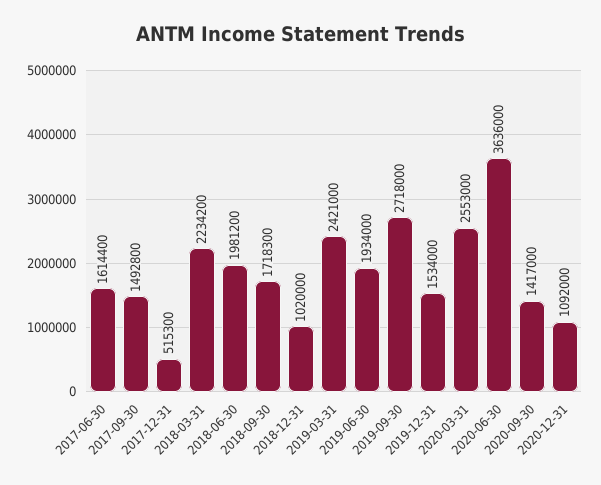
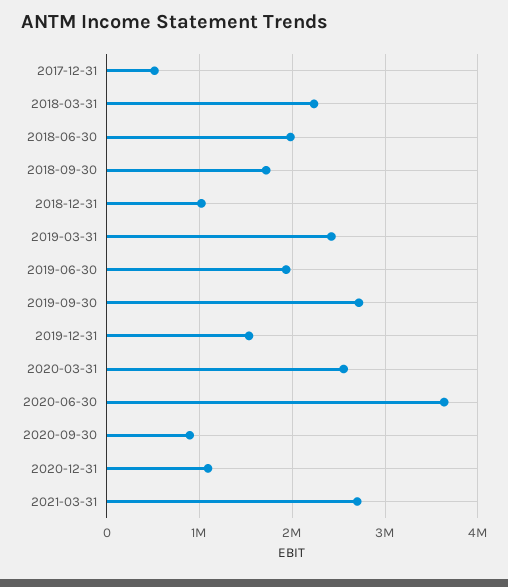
2017-06-30: 1614400 -> none
2017-09-30: 1492800 -> none
2020-09-30: 1417000 -> 900000
2021-03-31: none -> 2700000

